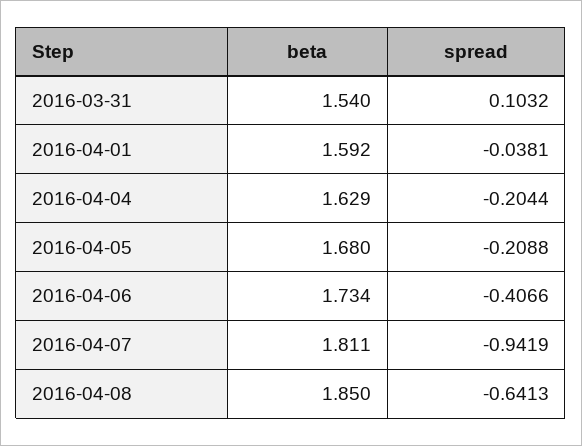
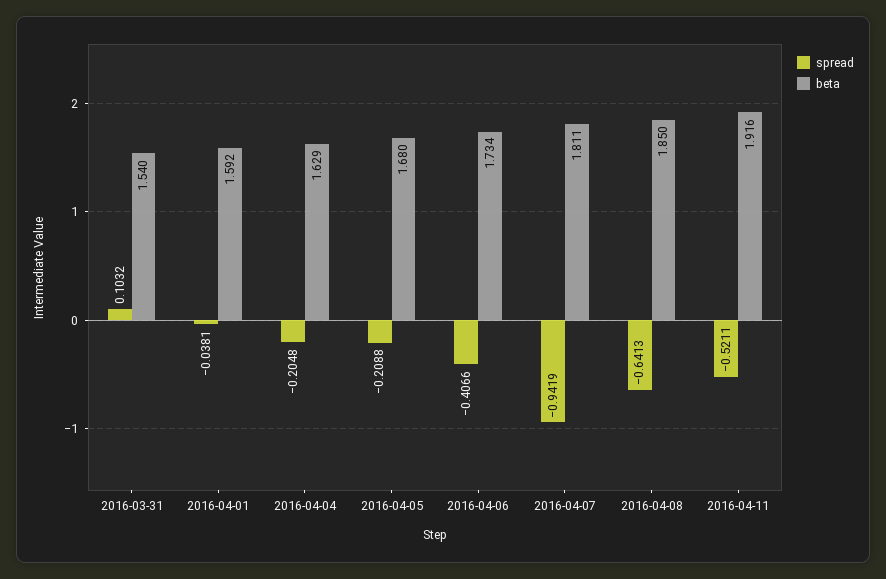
spread, 2016-04-04: -0.2044 -> -0.2048
spread, 2016-04-11: none -> -0.5211
beta, 2016-04-11: none -> 1.916

